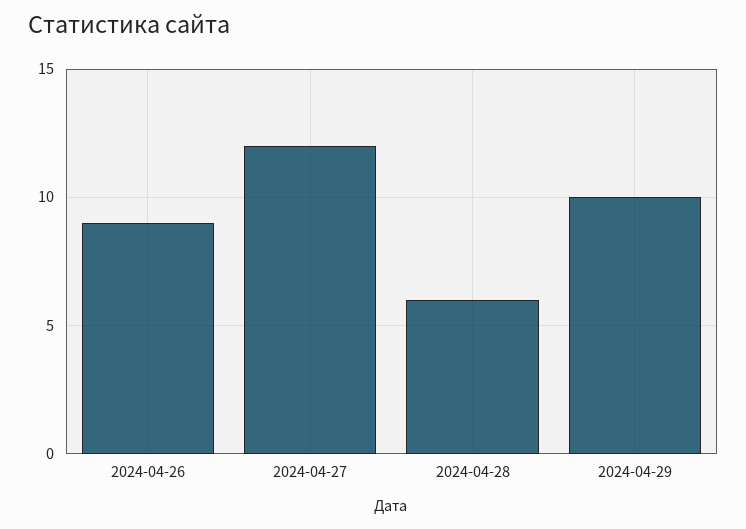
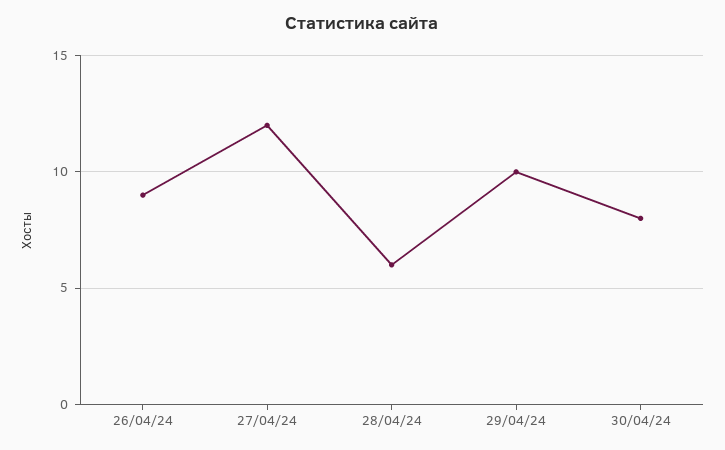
30/04/24: none -> 8

